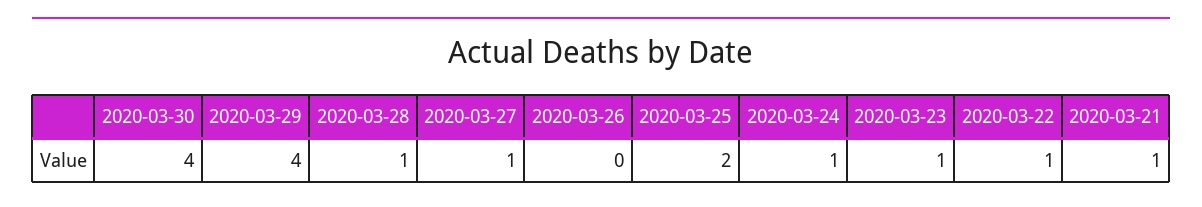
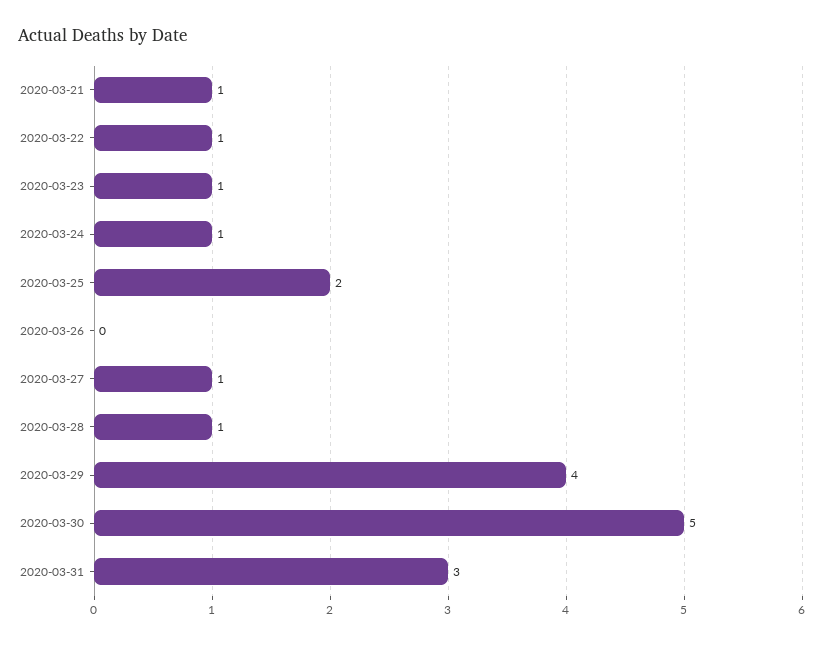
2020-03-30: 4 -> 5
2020-03-31: none -> 3

